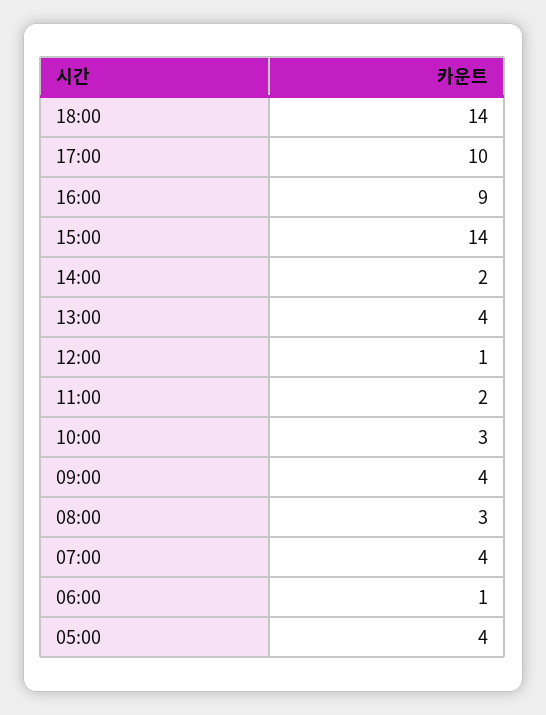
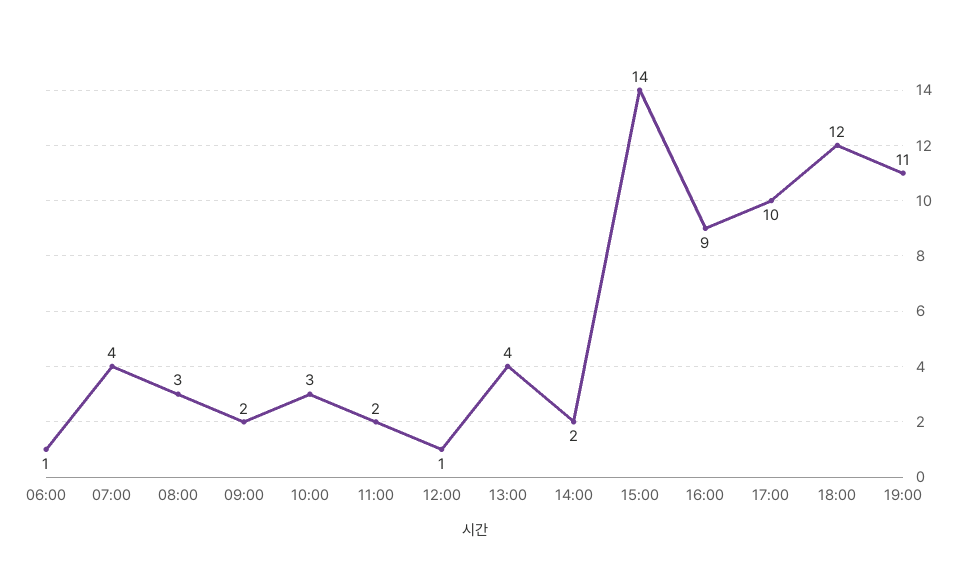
18:00: 14 -> 12
09:00: 4 -> 2
05:00: 4 -> none
19:00: none -> 11

